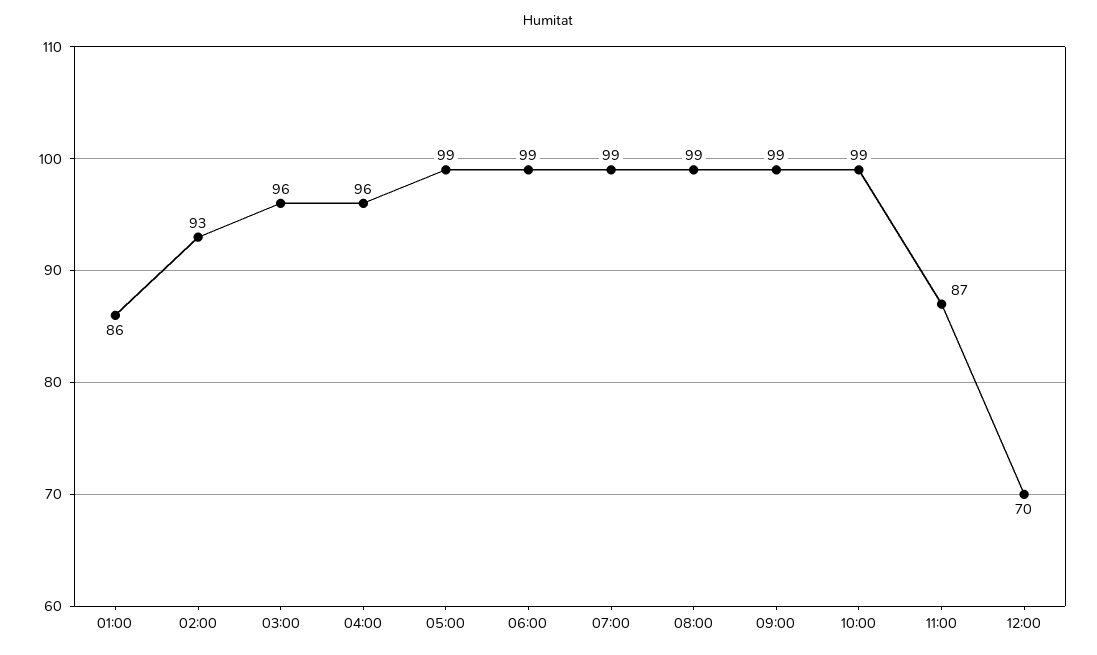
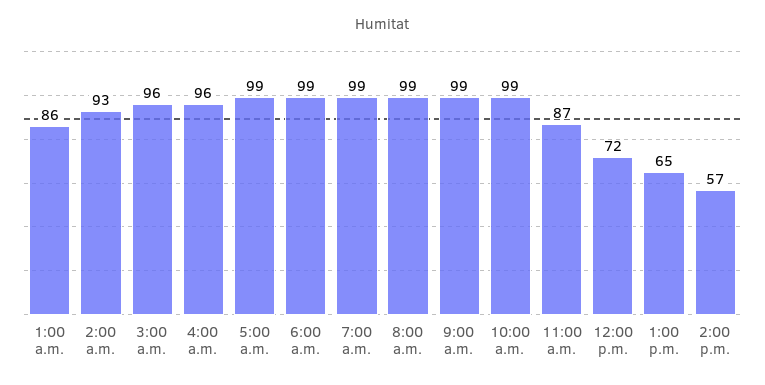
12:00: 70 -> 72
1:00 p.m.: none -> 65
2:00 p.m.: none -> 57

